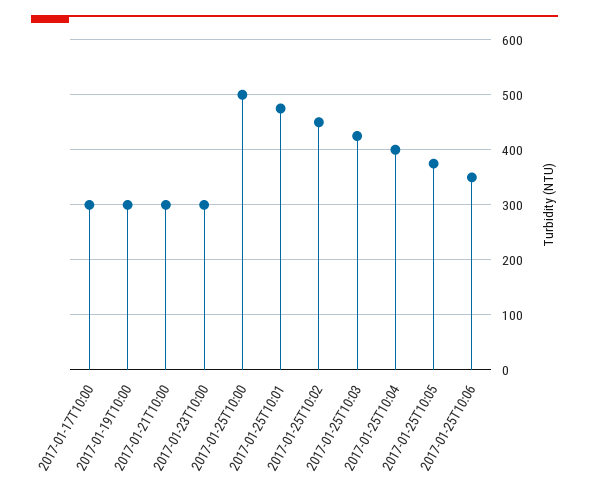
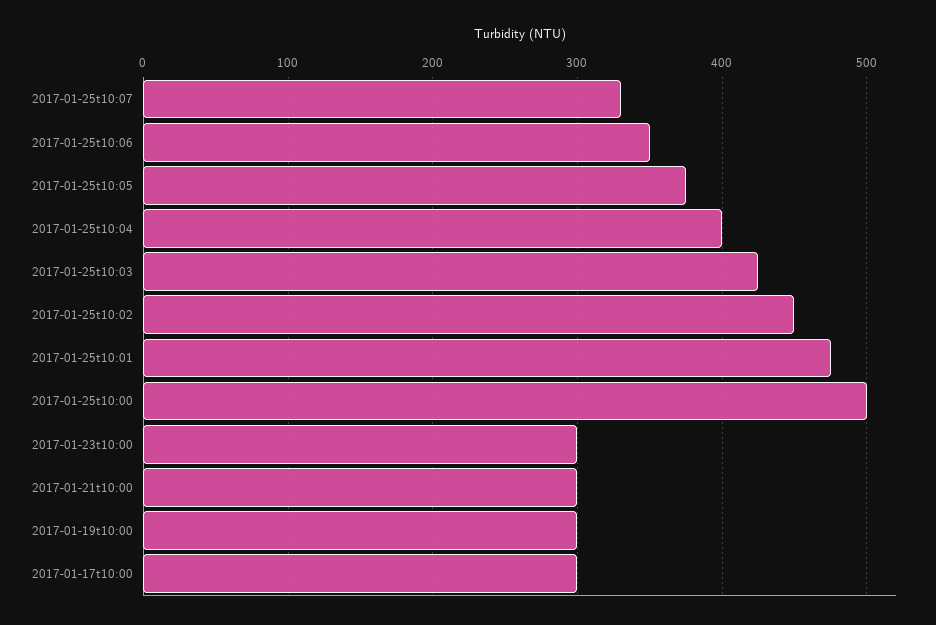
2017-01-25t10:07: none -> 330

